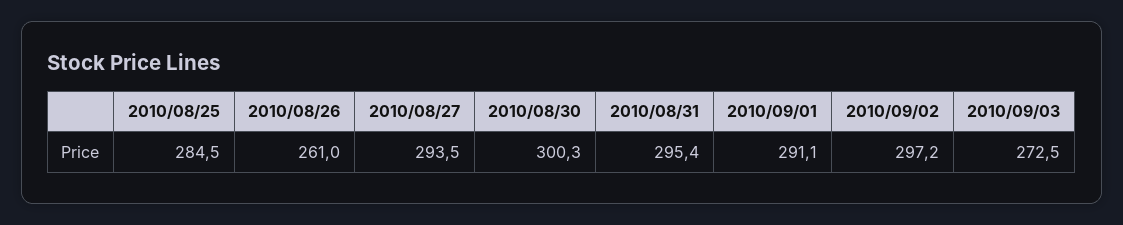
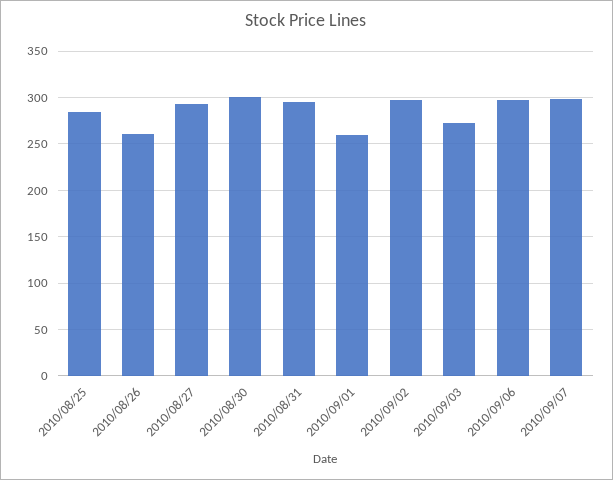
2010/09/01: 291.1 -> 260
2010/09/06: none -> 300
2010/09/07: none -> 300

